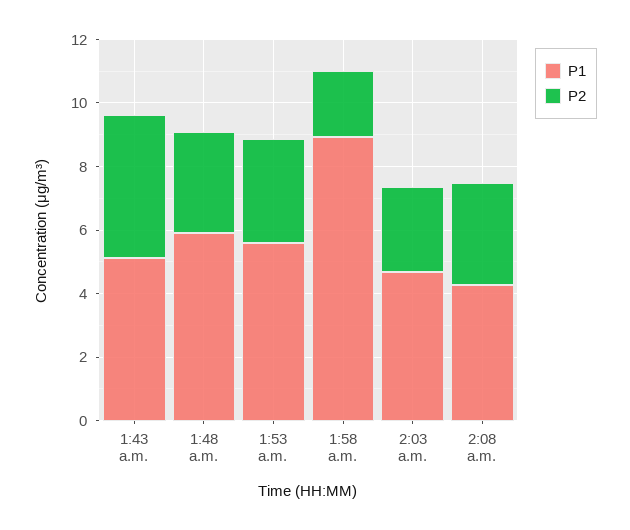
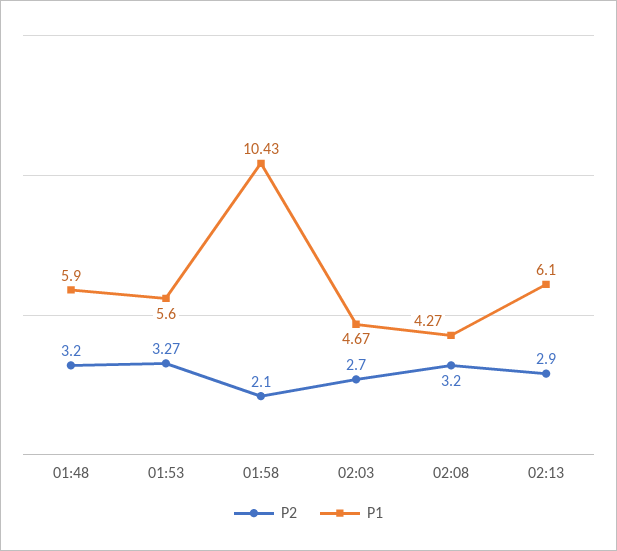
P1, 1:43 a.m.: 5 -> none
P2, 1:43 a.m.: 4.5 -> none
P1, 1:58 a.m.: 9 -> 10.43
P2, 02:13: none -> 2.9
P1, 02:13: none -> 6.1

